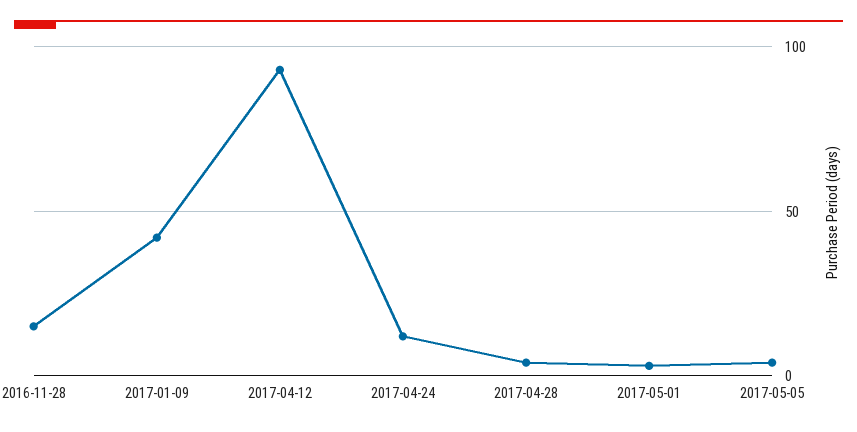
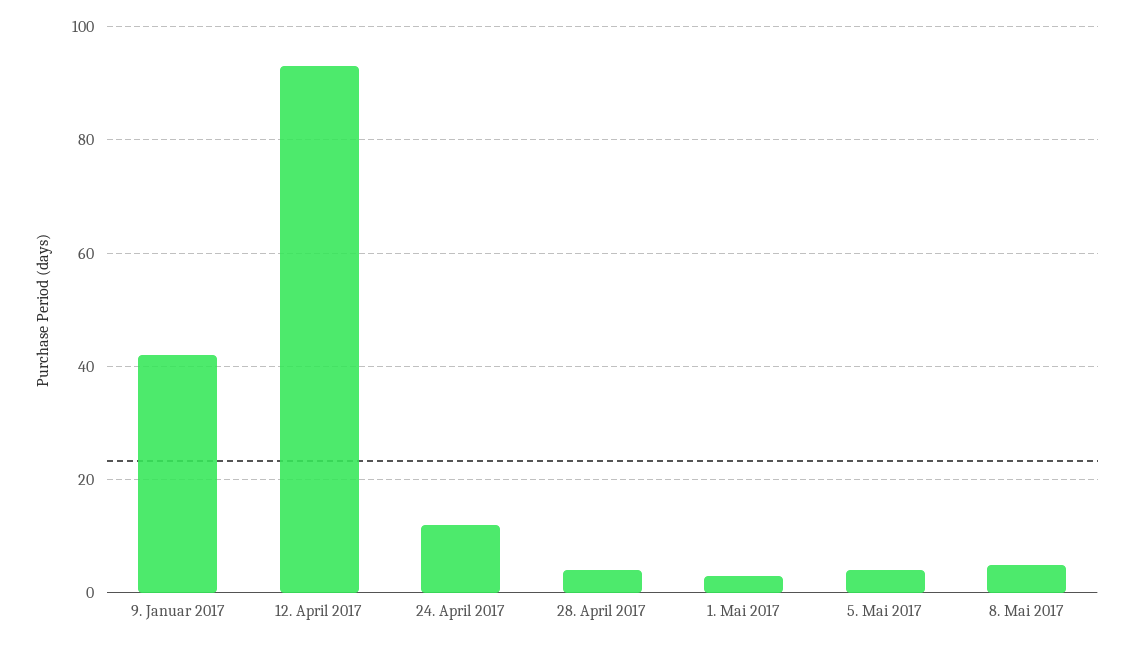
2016-11-28: 15 -> none
8. Mai 2017: none -> 5

